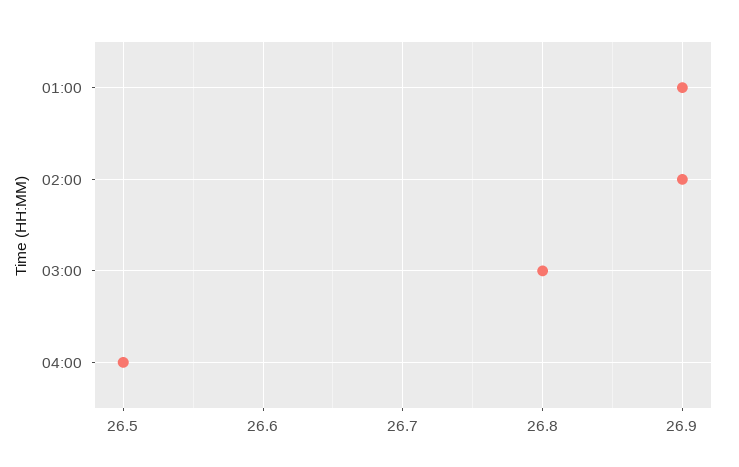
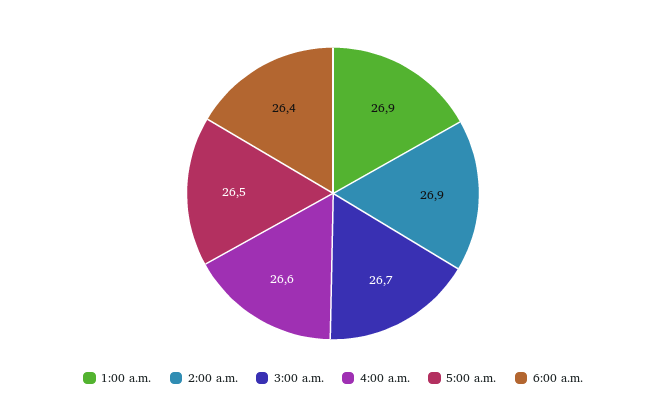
03:00: 26.8 -> 26.7
04:00: 26.5 -> 26.6
5:00 a.m.: none -> 26.5
6:00 a.m.: none -> 26.4

